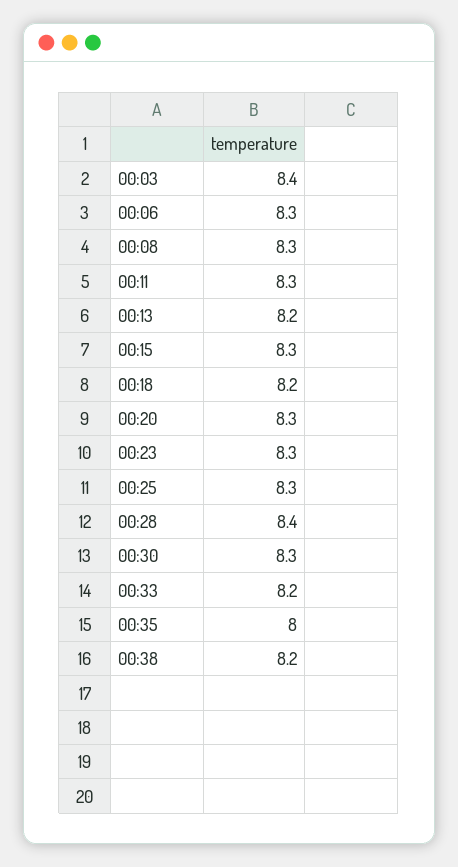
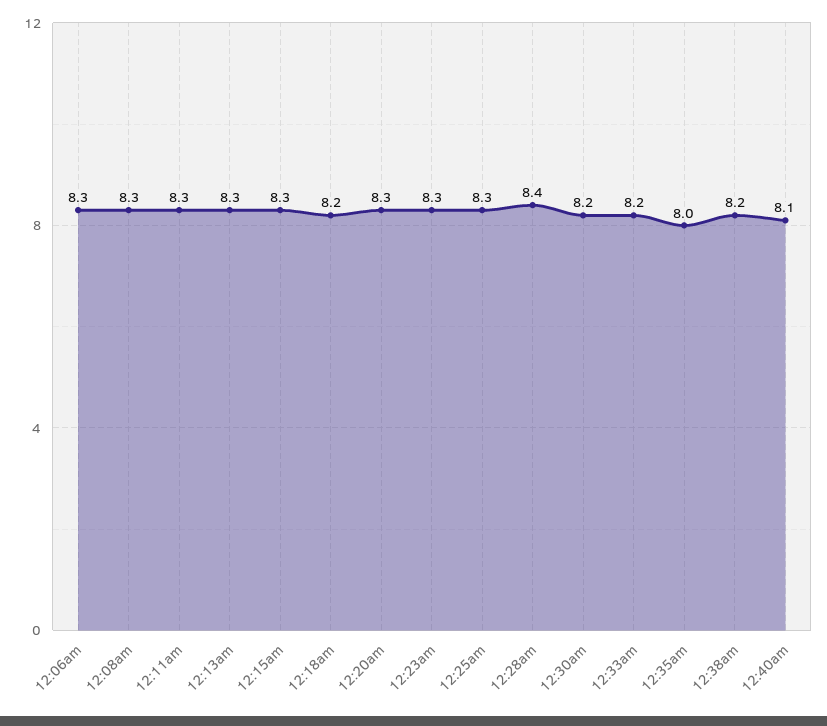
00:03: 8.4 -> none
00:13: 8.2 -> 8.3
00:30: 8.3 -> 8.2
12:40am: none -> 8.1

